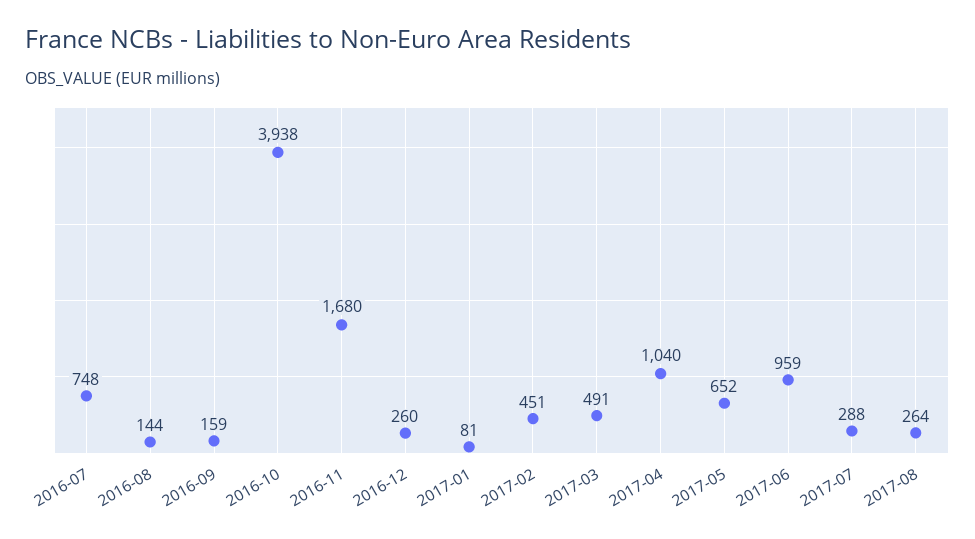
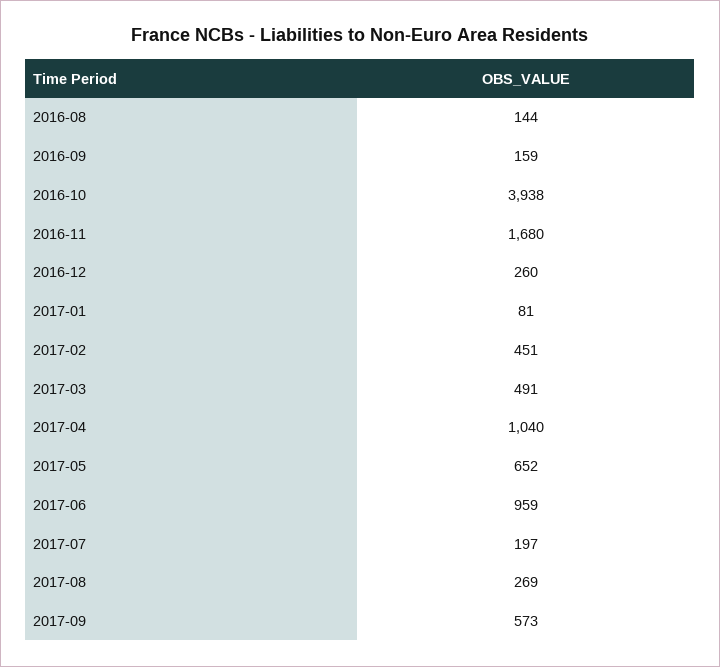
2016-07: 748 -> none
2017-07: 288 -> 197
2017-08: 264 -> 269
2017-09: none -> 573

